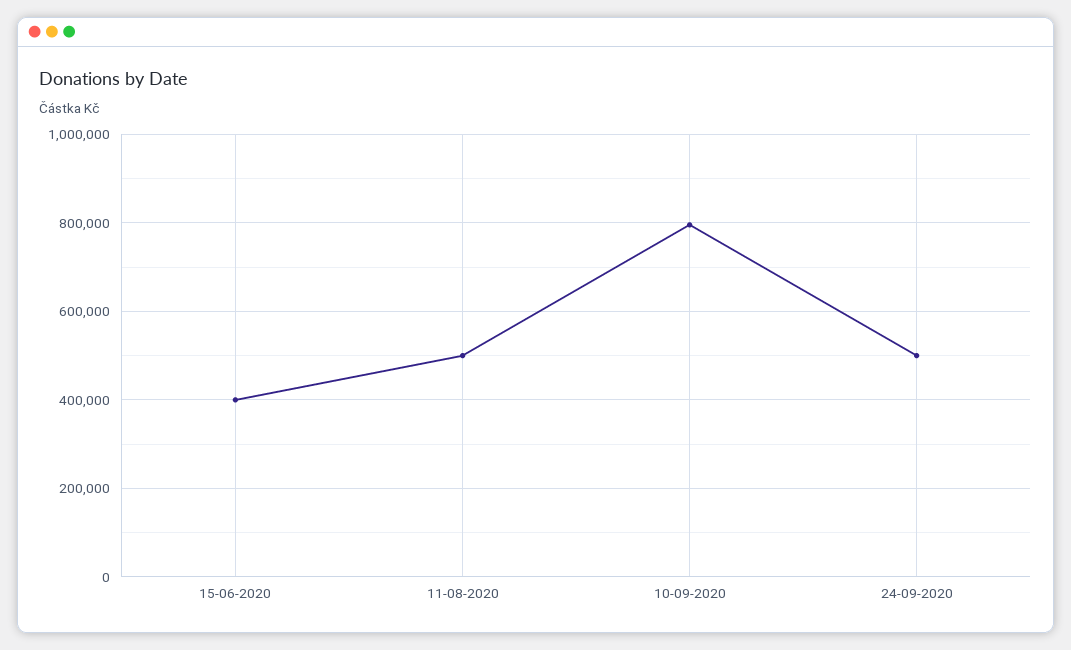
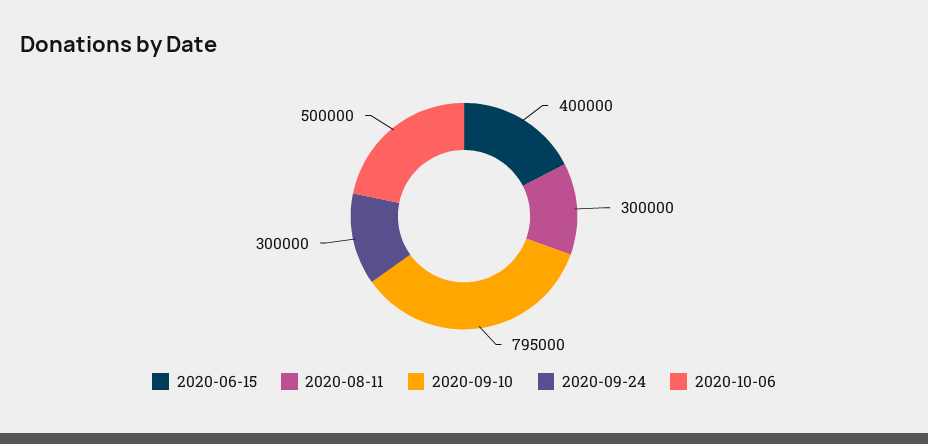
11-08-2020: 500000 -> 300000
24-09-2020: 500000 -> 300000
2020-10-06: none -> 500000

